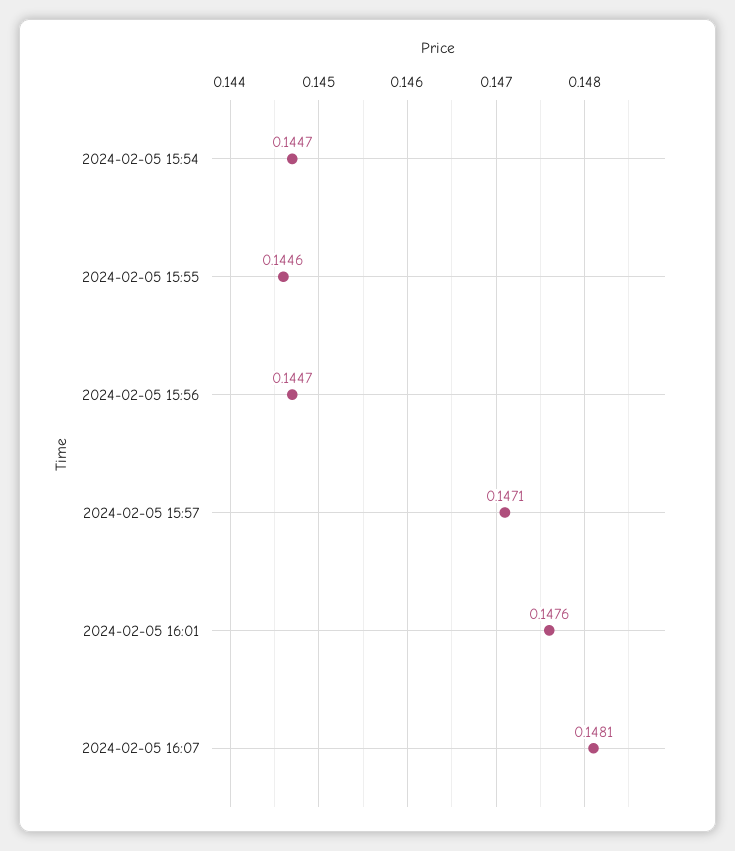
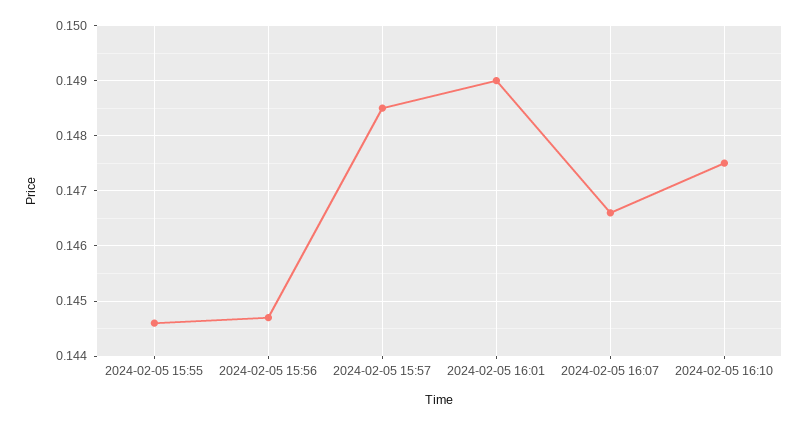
2024-02-05 15:54: 0.1447 -> none
2024-02-05 15:57: 0.1471 -> 0.1485
2024-02-05 16:01: 0.1476 -> 0.149
2024-02-05 16:07: 0.1481 -> 0.1465
2024-02-05 16:10: none -> 0.1475

